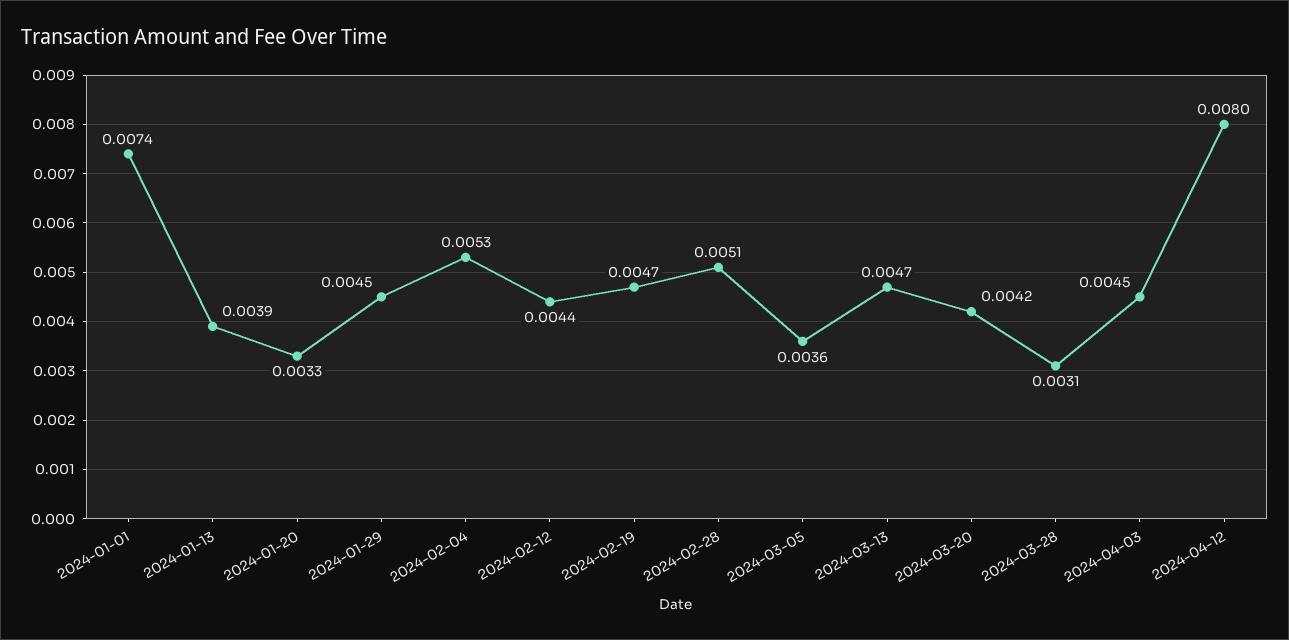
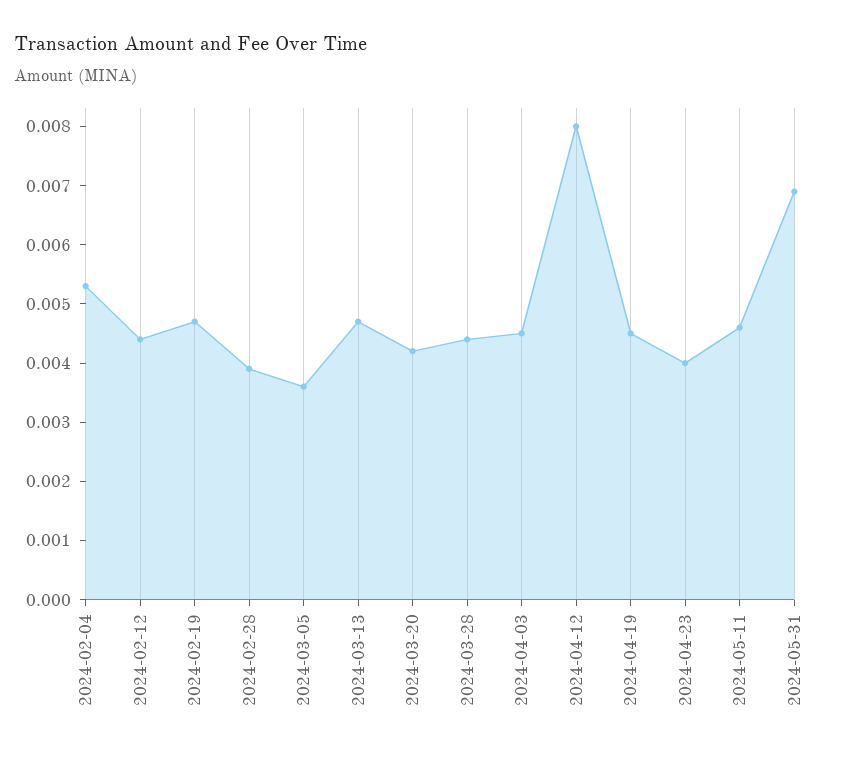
2024-01-01: 0.0074 -> none
2024-01-13: 0.0039 -> none
2024-01-20: 0.0033 -> none
2024-01-29: 0.0045 -> none
2024-02-28: 0.0051 -> 0.004
2024-03-28: 0.0031 -> 0.0045
2024-04-19: none -> 0.0045
2024-04-23: none -> 0.004
2024-05-11: none -> 0.0045
2024-05-31: none -> 0.007

